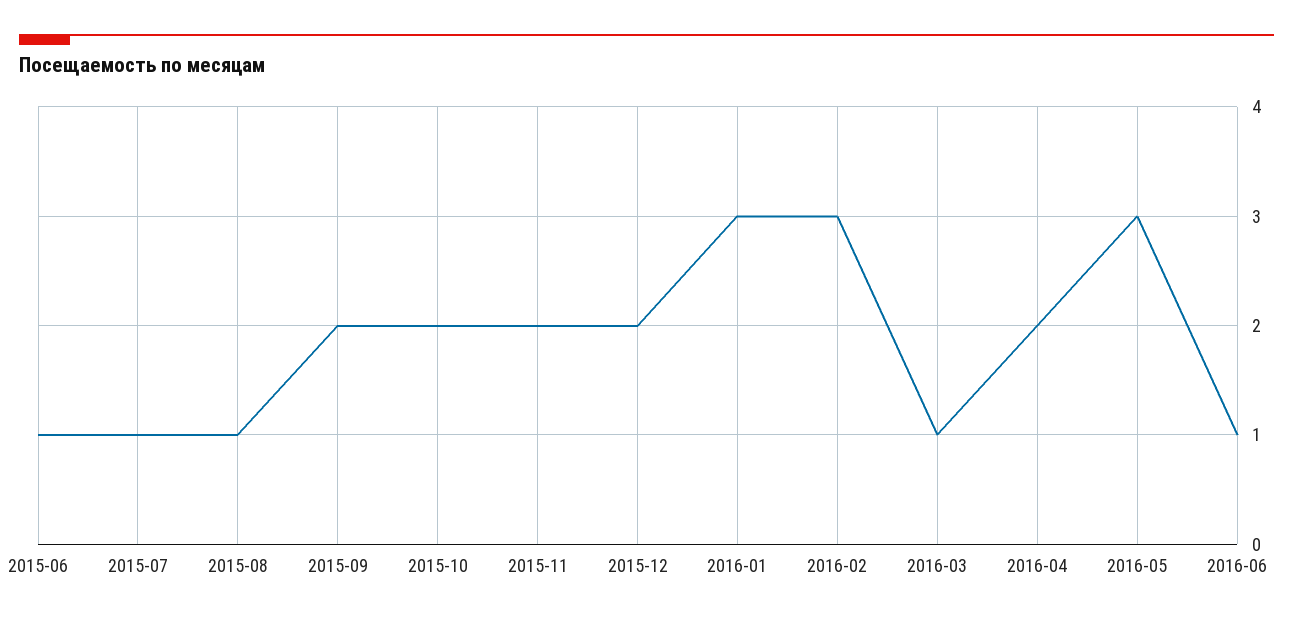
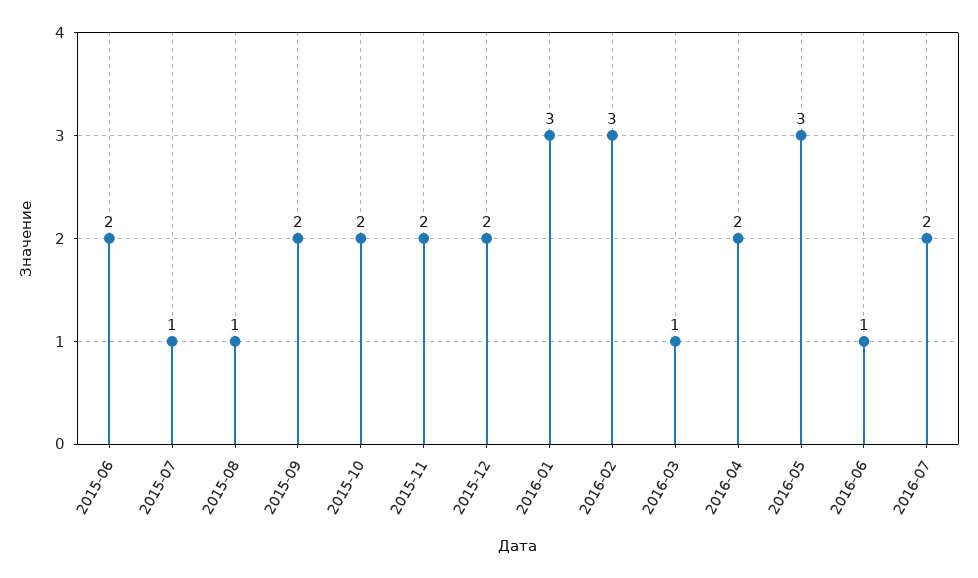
2015-06: 1 -> 2
2016-07: none -> 2

